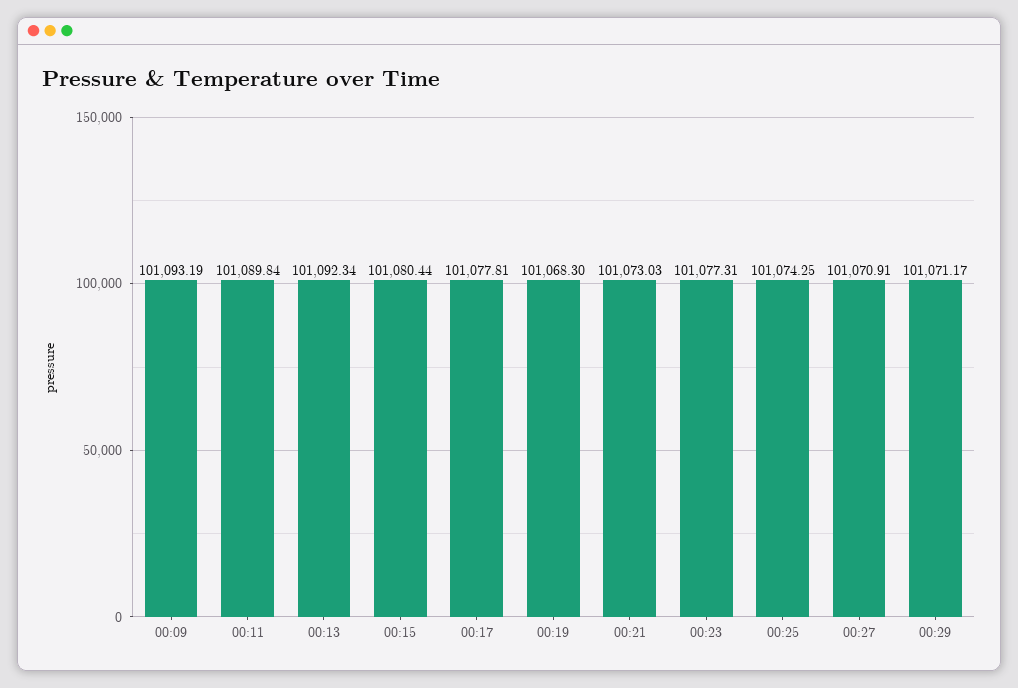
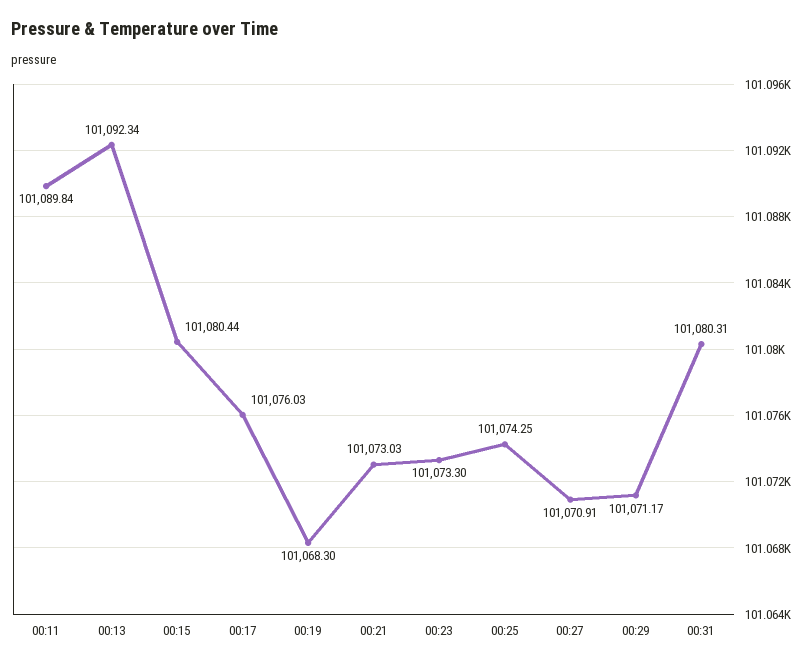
00:09: 101093.19 -> none
00:17: 101077.81 -> 101076.03
00:23: 101077.31 -> 101073.3
00:31: none -> 101080.31

